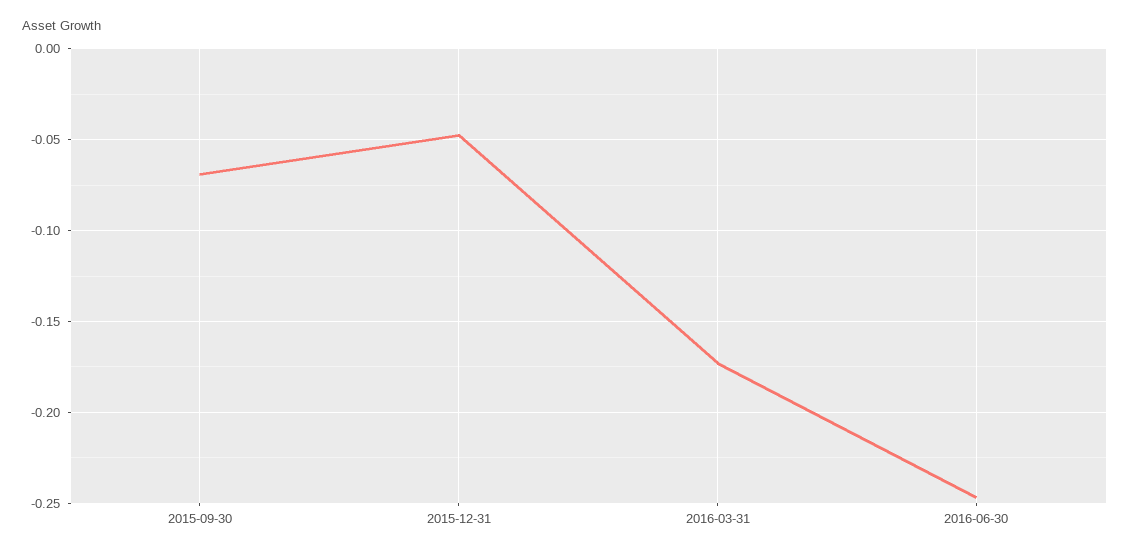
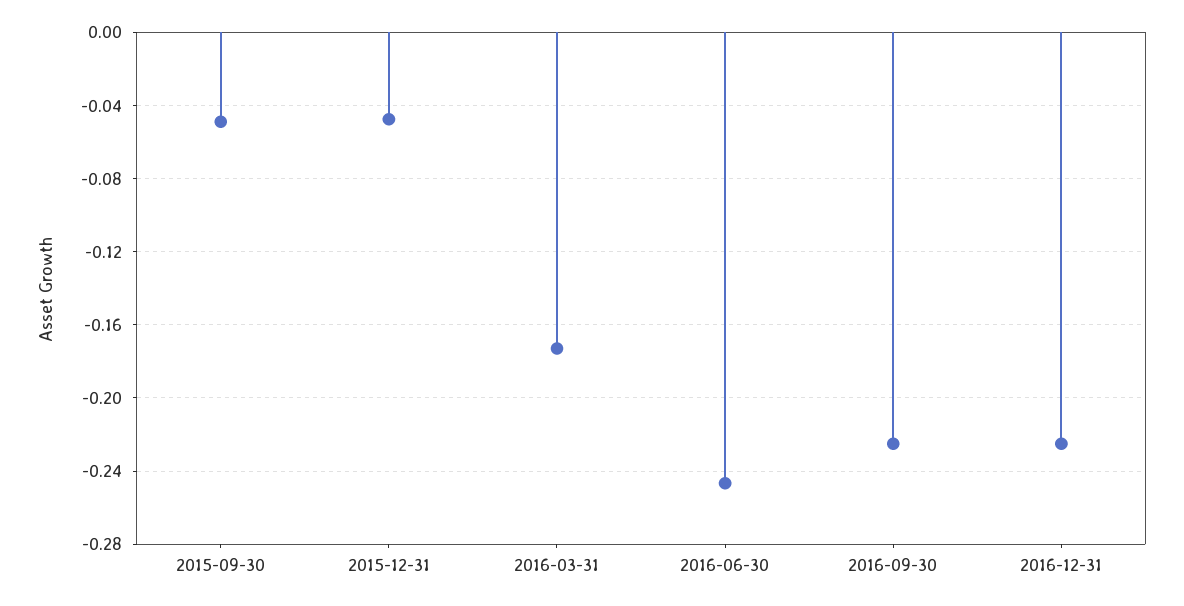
2015-09-30: -0.07 -> -0.05
2016-09-30: none -> -0.225
2016-12-31: none -> -0.225

